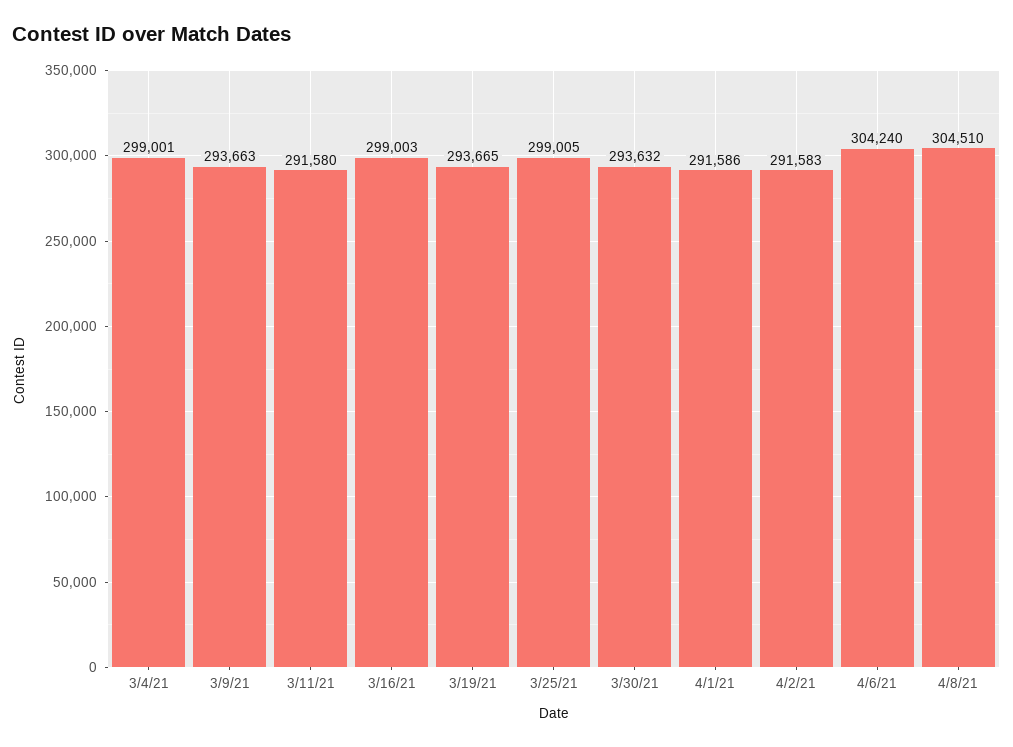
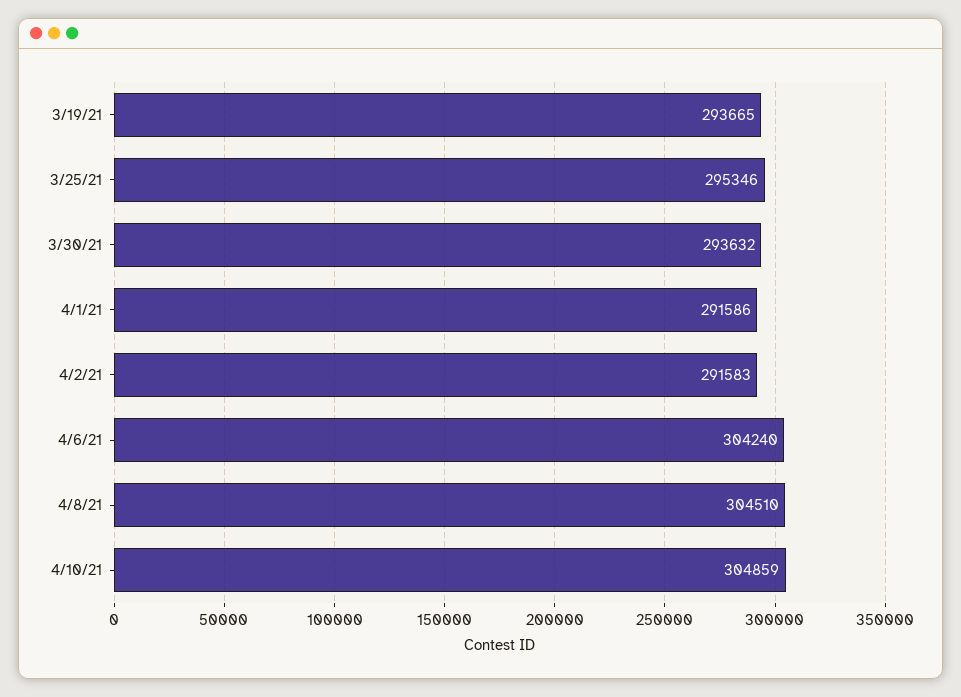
3/4/21: 299001 -> none
3/9/21: 293663 -> none
3/11/21: 291580 -> none
3/16/21: 299003 -> none
3/25/21: 299005 -> 295346
4/10/21: none -> 304859

